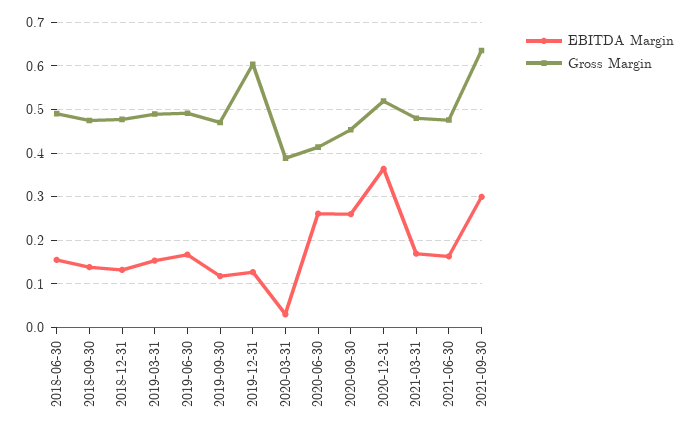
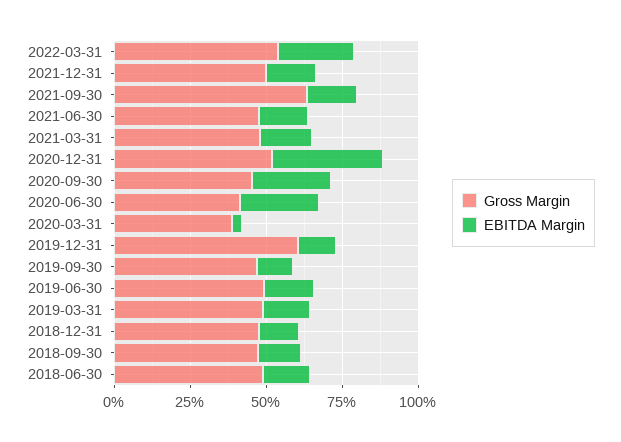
EBITDA Margin, 2021-09-30: 0.3 -> 0.15
Gross Margin, 2022-03-31: none -> 0.55
EBITDA Margin, 2022-03-31: none -> 0.25
Gross Margin, 2021-12-31: none -> 0.5
EBITDA Margin, 2021-12-31: none -> 0.15

